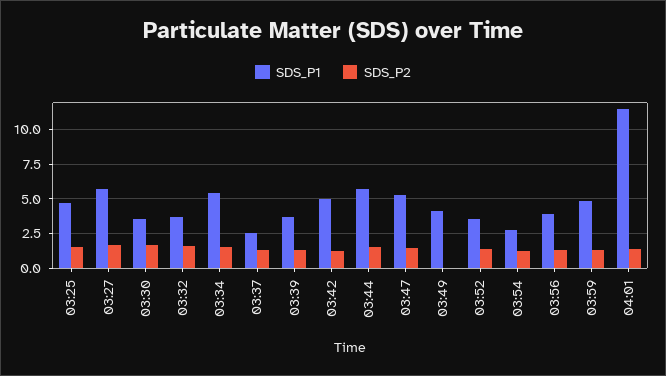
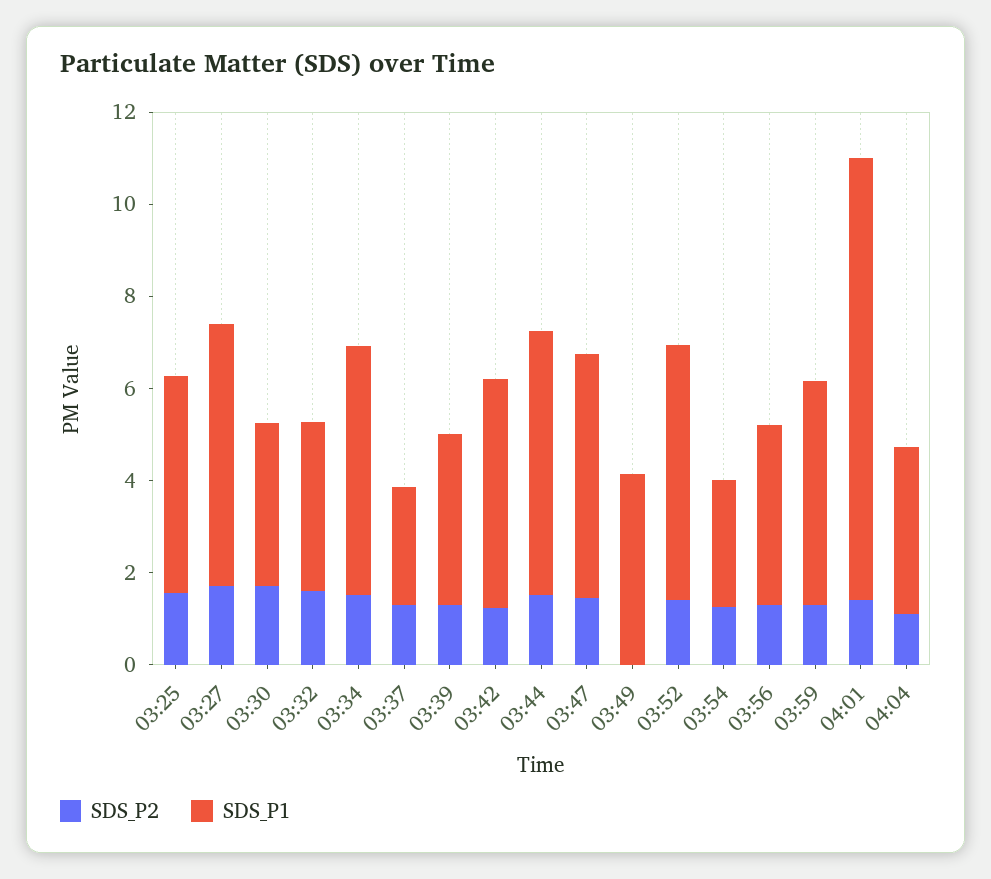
SDS_P1, 03:52: 3.5 -> 5.5
SDS_P1, 04:01: 11.5 -> 9.5
SDS_P2, 04:04: none -> 1
SDS_P1, 04:04: none -> 3.5

